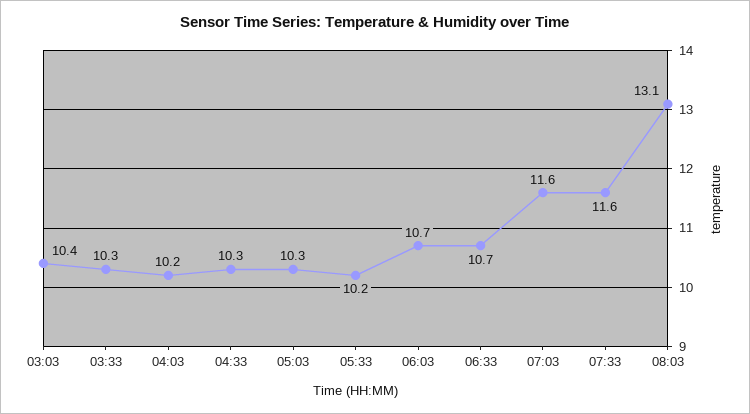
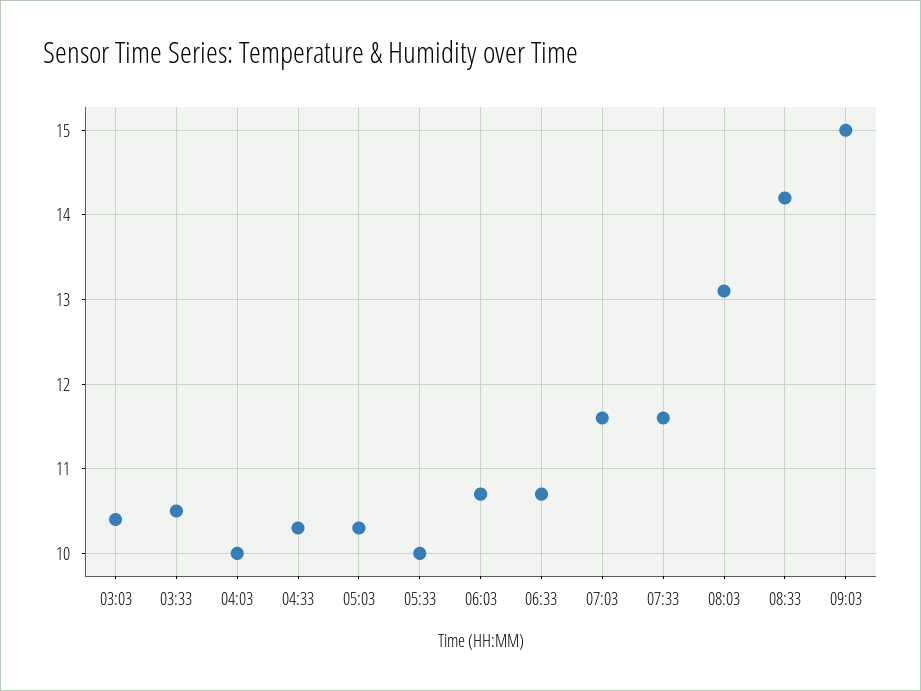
03:33: 10.3 -> 10.5
04:03: 10.2 -> 10
05:33: 10.2 -> 10
08:33: none -> 14.2
09:03: none -> 15

